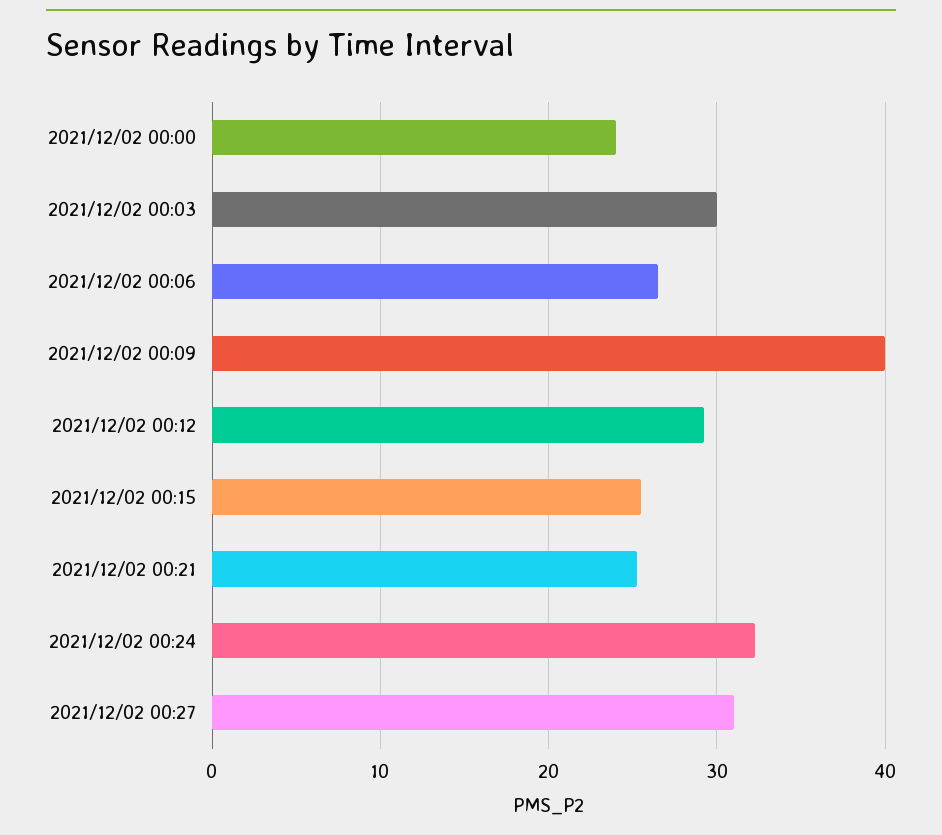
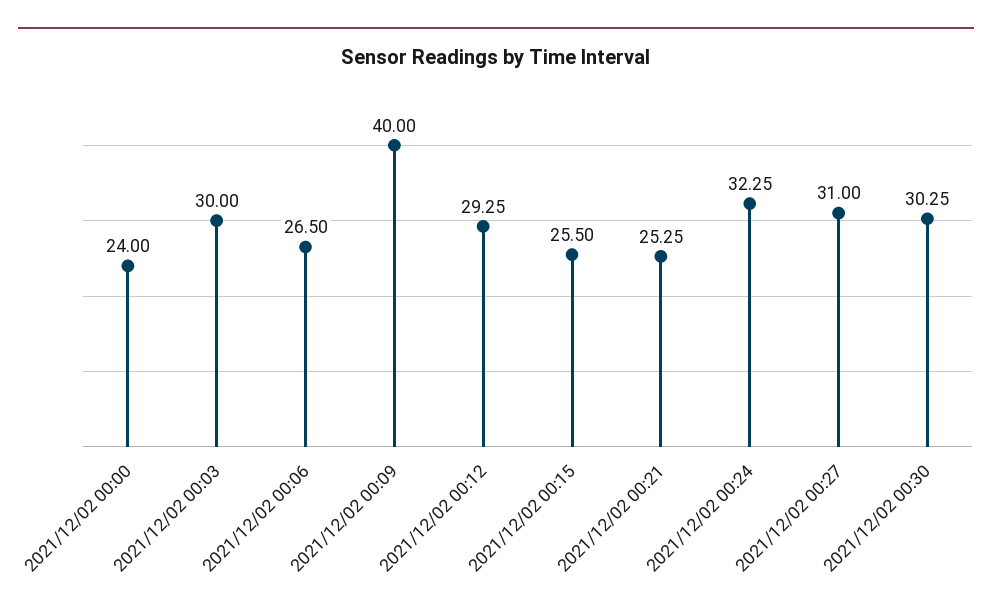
2021/12/02 00:30: none -> 30.25

